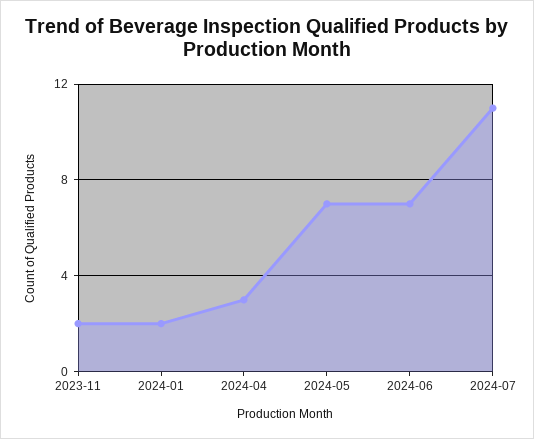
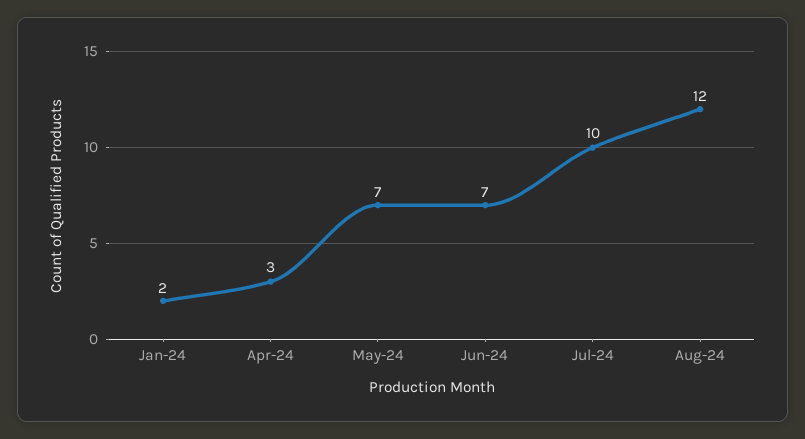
2023-11: 2 -> none
2024-07: 11 -> 10
Aug-24: none -> 12

